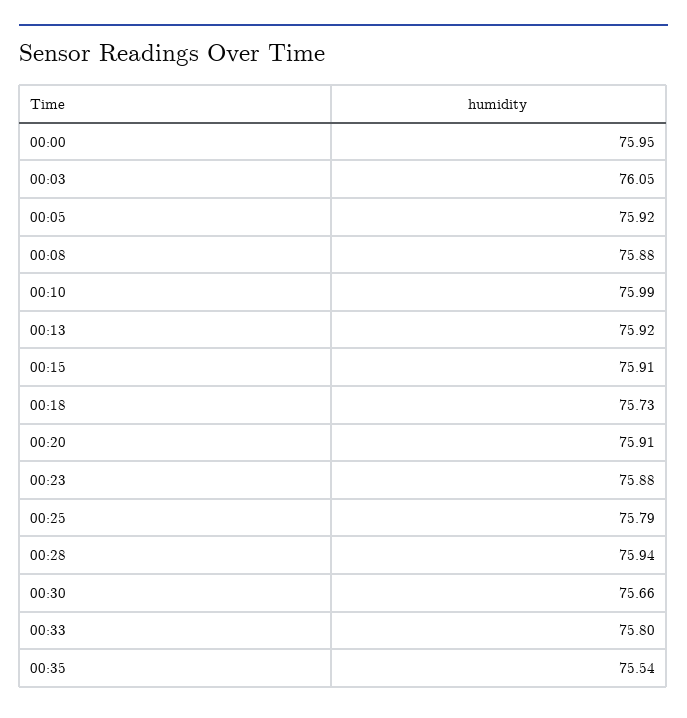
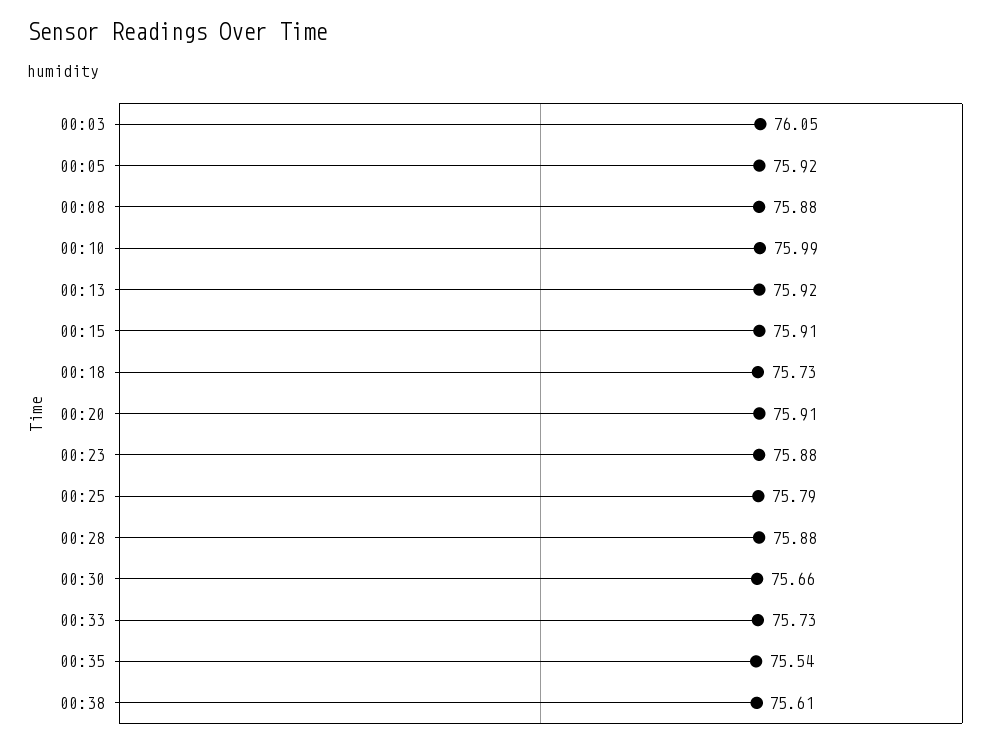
00:00: 75.95 -> none
00:28: 75.94 -> 75.88
00:33: 75.8 -> 75.73
00:38: none -> 75.61

